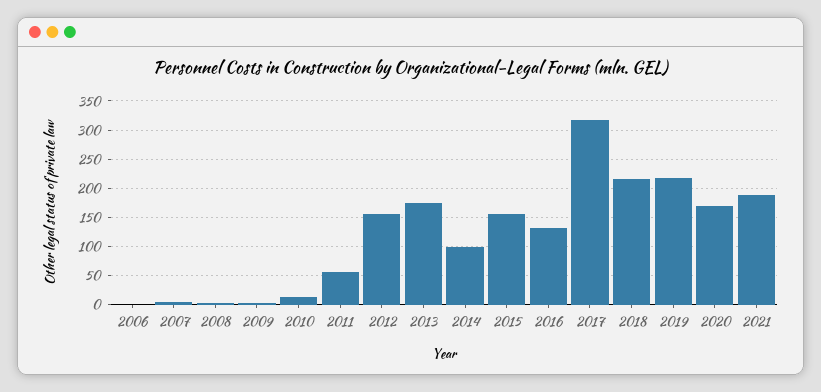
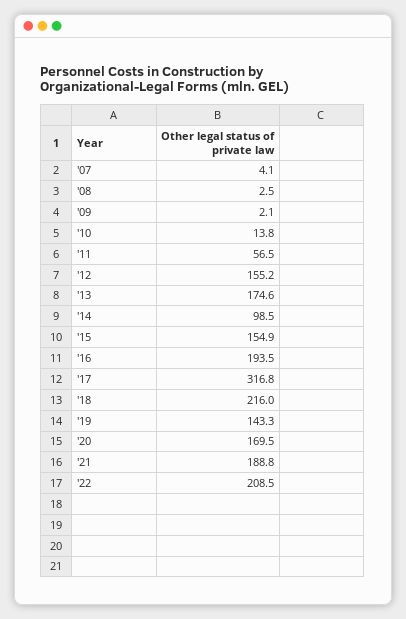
2006: 0 -> none
2016: 125 -> 193.5
2019: 225 -> 143.3
'22: none -> 208.5

